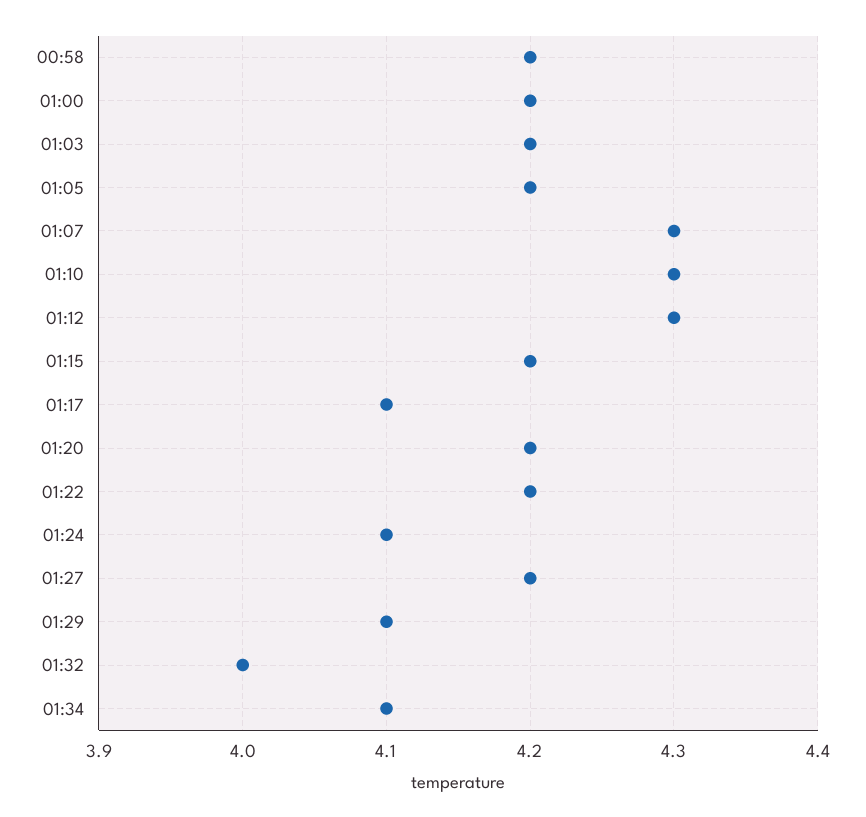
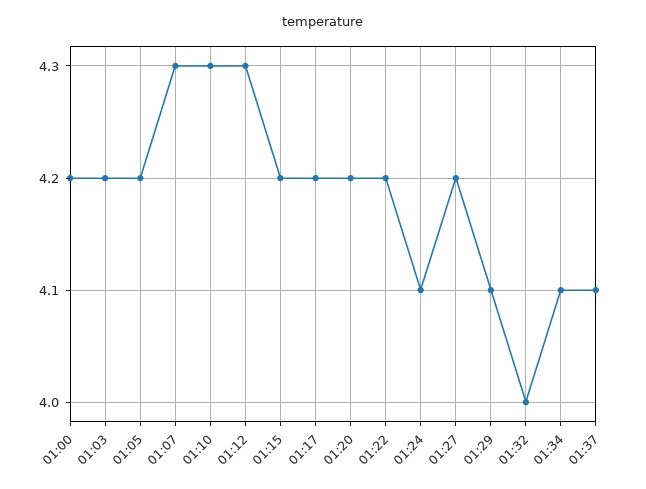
00:58: 4.2 -> none
01:17: 4.1 -> 4.2
01:37: none -> 4.1

